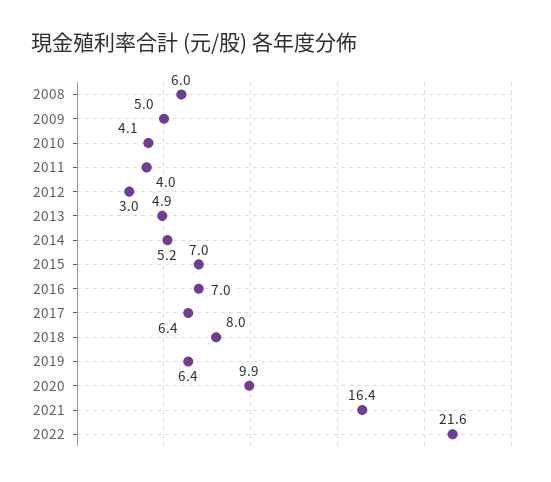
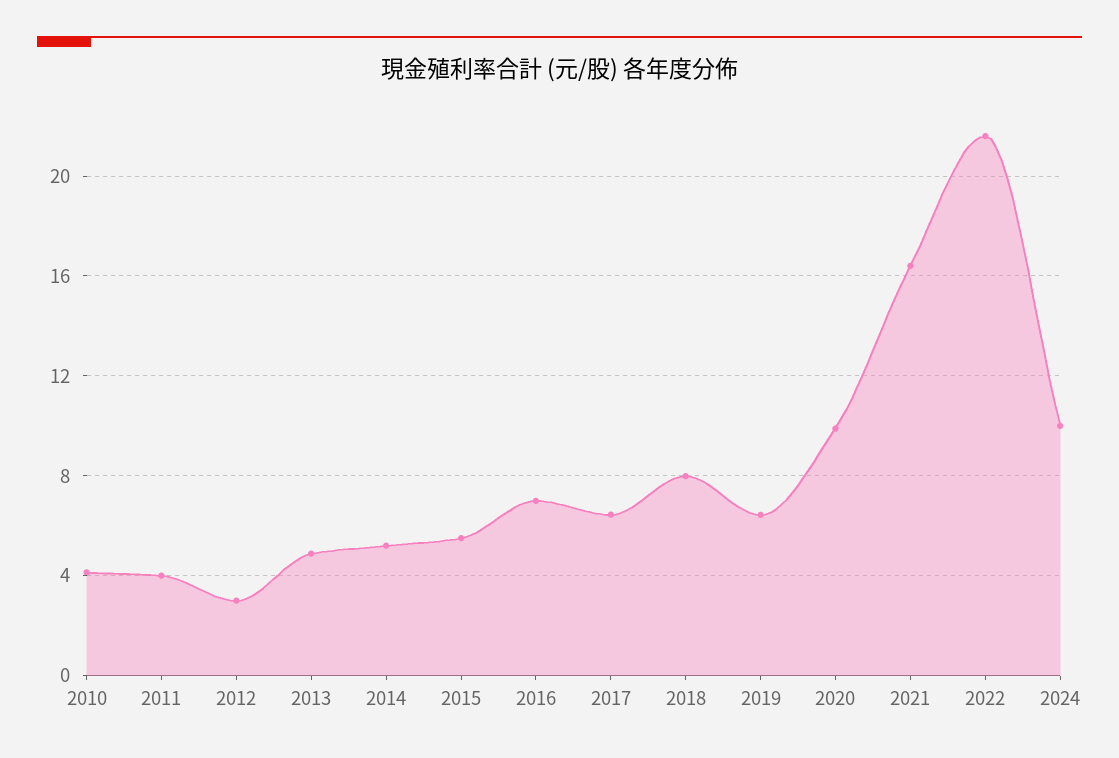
2008: 6 -> none
2009: 5 -> none
2015: 7 -> 5.5
2024: none -> 10

